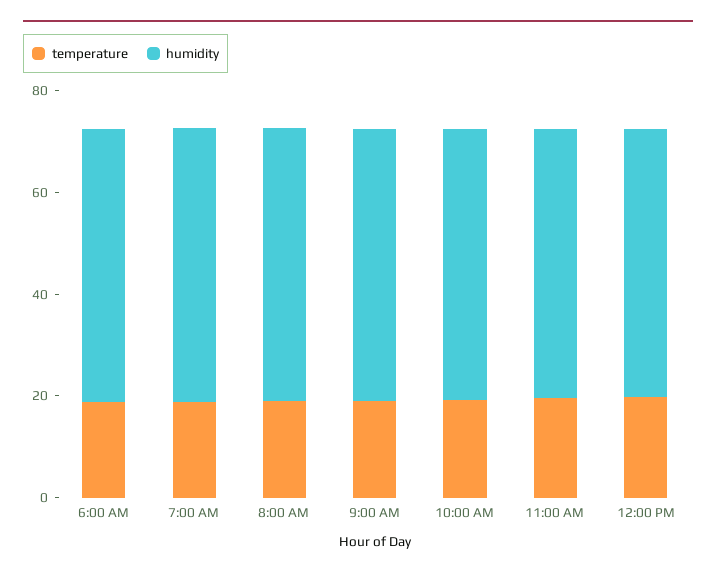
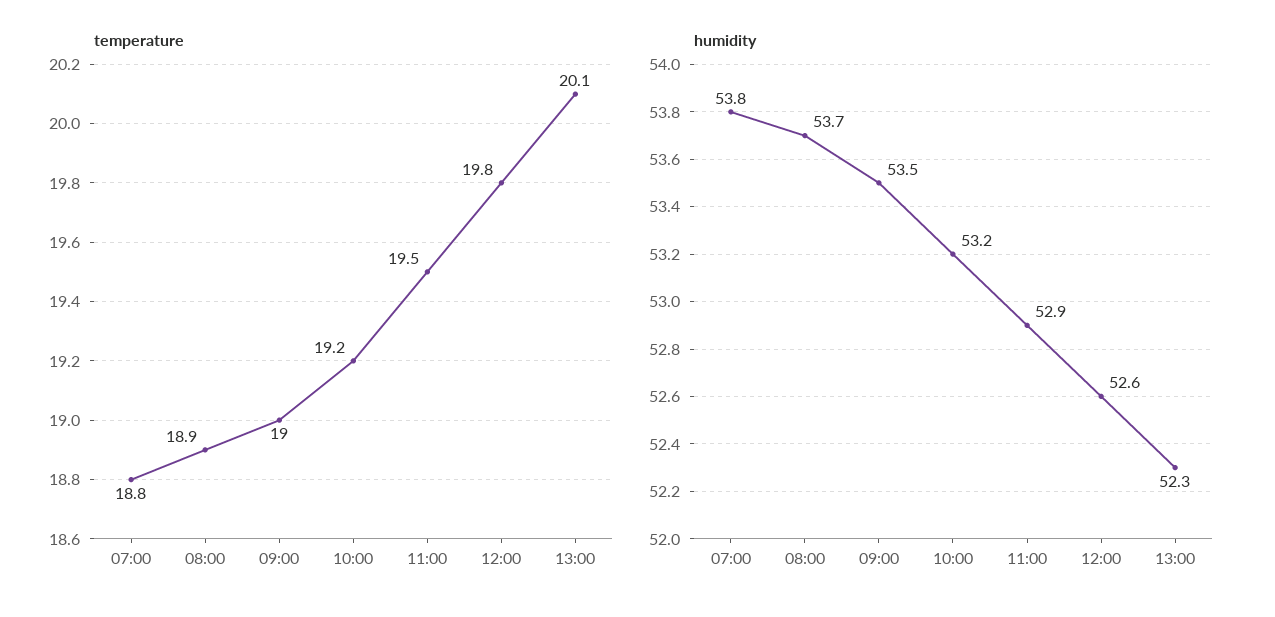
temperature, 6:00 AM: 20 -> none
humidity, 6:00 AM: 55 -> none
temperature, 13:00: none -> 20.1
humidity, 13:00: none -> 52.3

